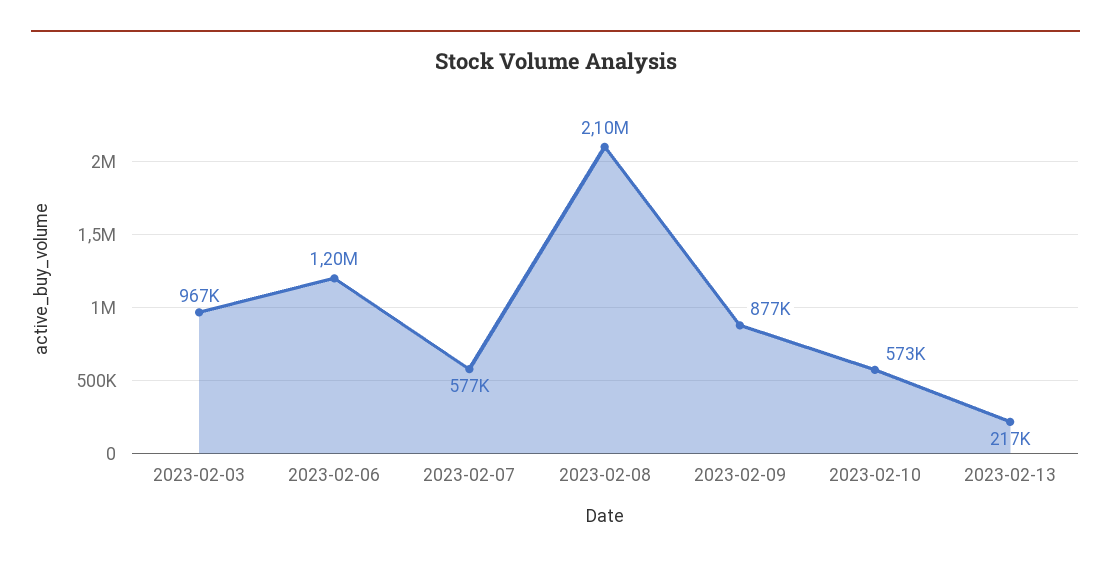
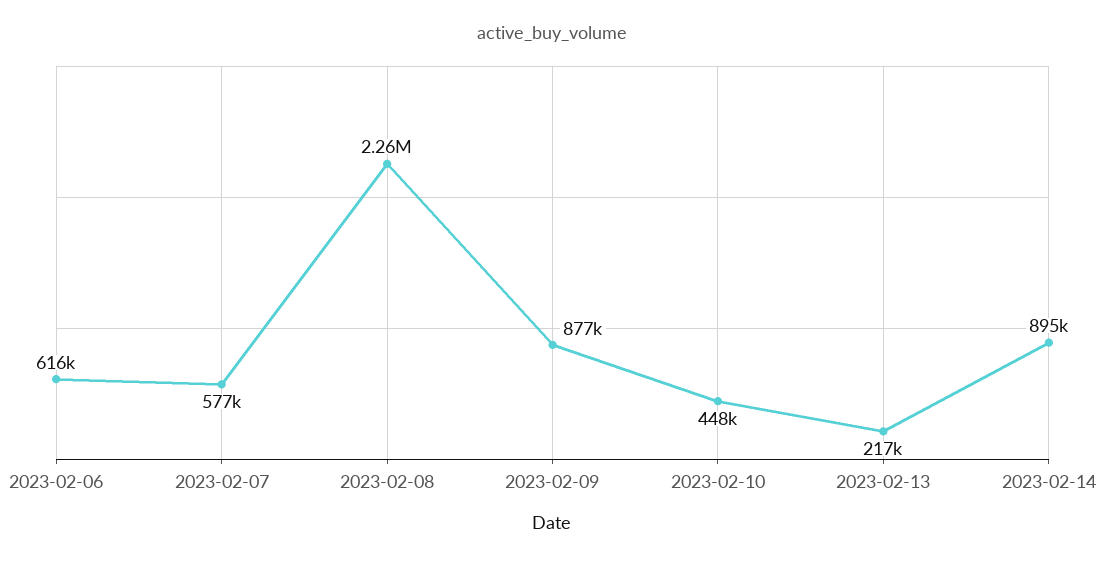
2023-02-03: 967000 -> none
2023-02-06: 1200000 -> 616000
2023-02-08: 2100000 -> 2260000
2023-02-10: 573000 -> 448000
2023-02-14: none -> 895000

